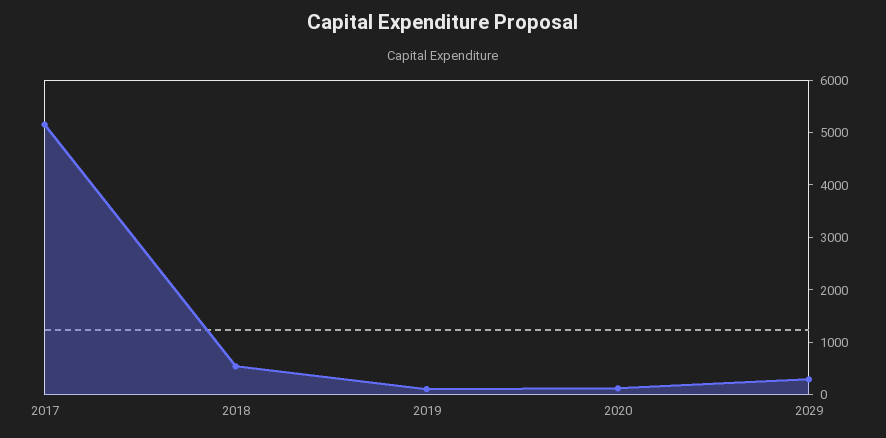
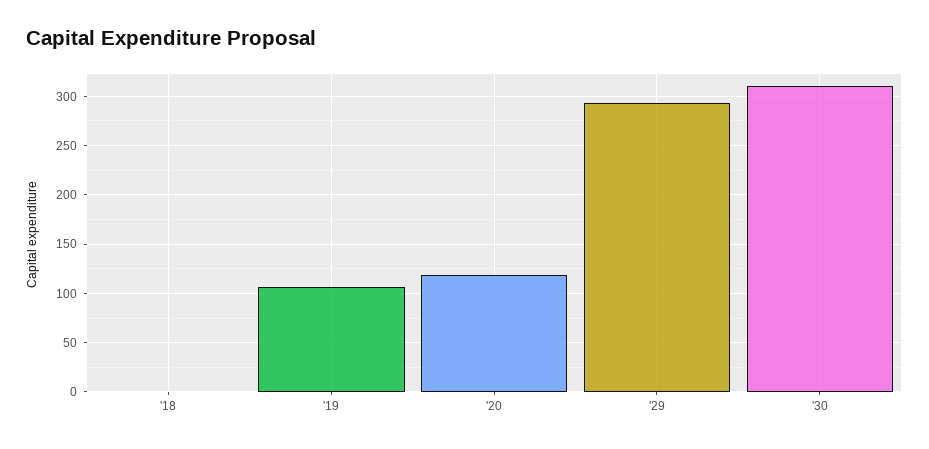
2017: 5200 -> none
2018: 600 -> 0
'30: none -> 310

